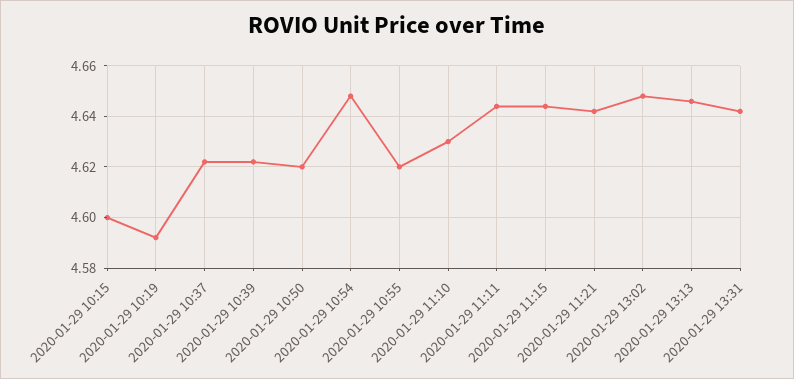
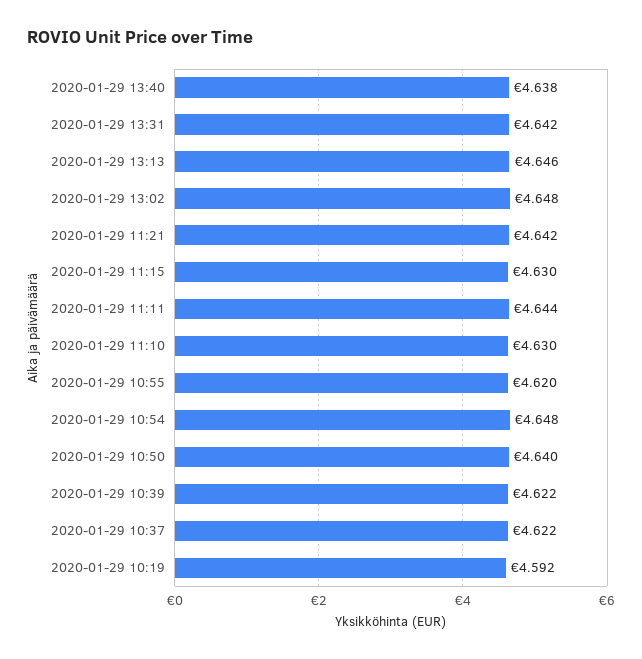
2020-01-29 10:15: 4.6 -> none
2020-01-29 10:50: 4.62 -> 4.64
2020-01-29 11:15: 4.645 -> 4.63
2020-01-29 13:40: none -> 4.638

